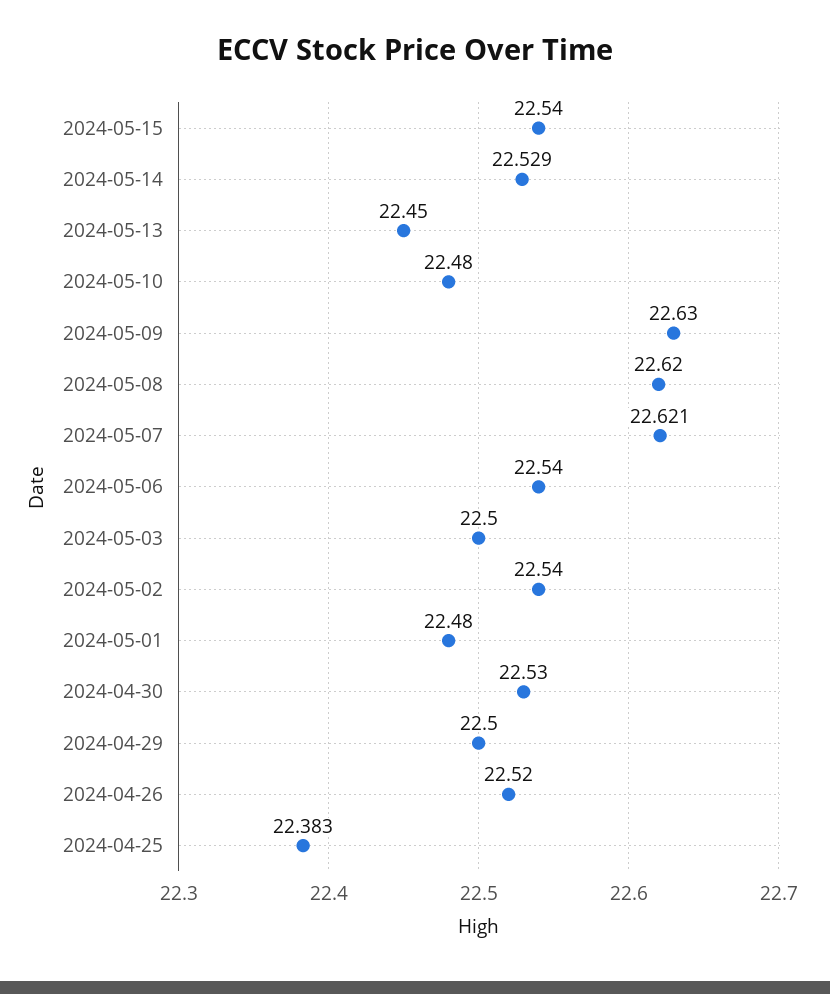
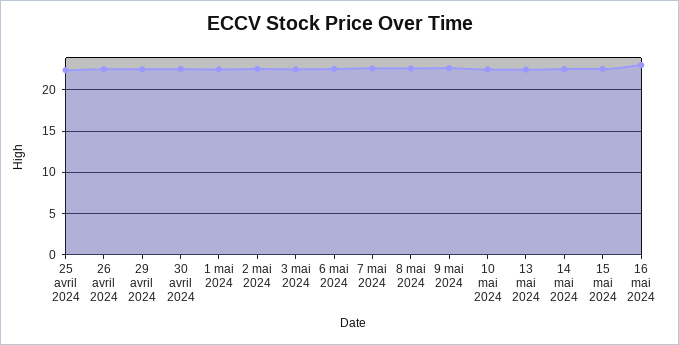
16 mai 2024: none -> 23

